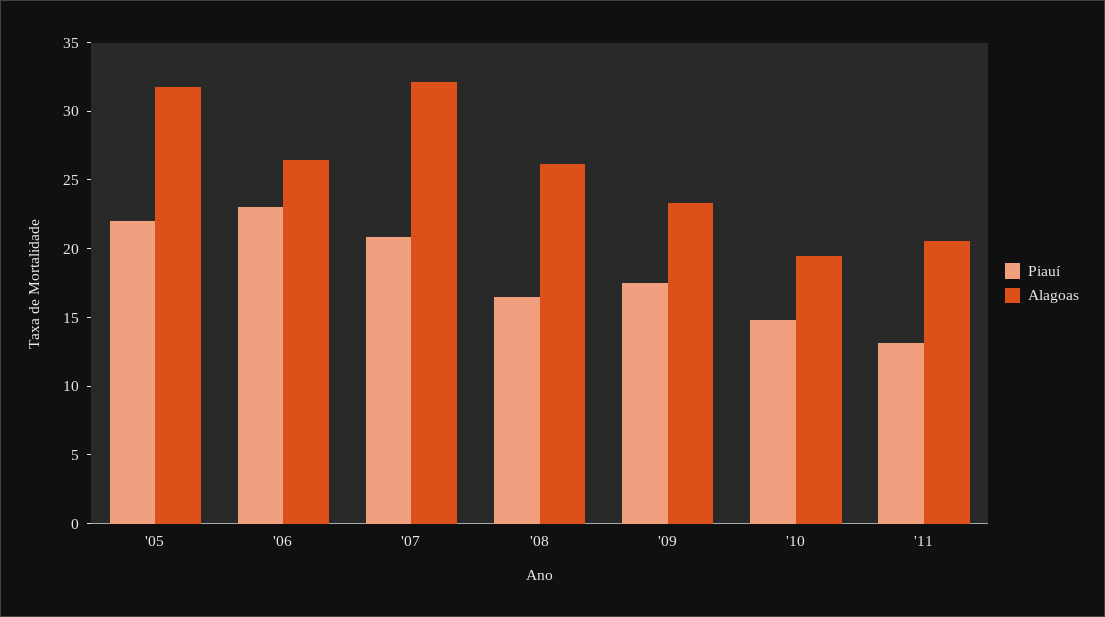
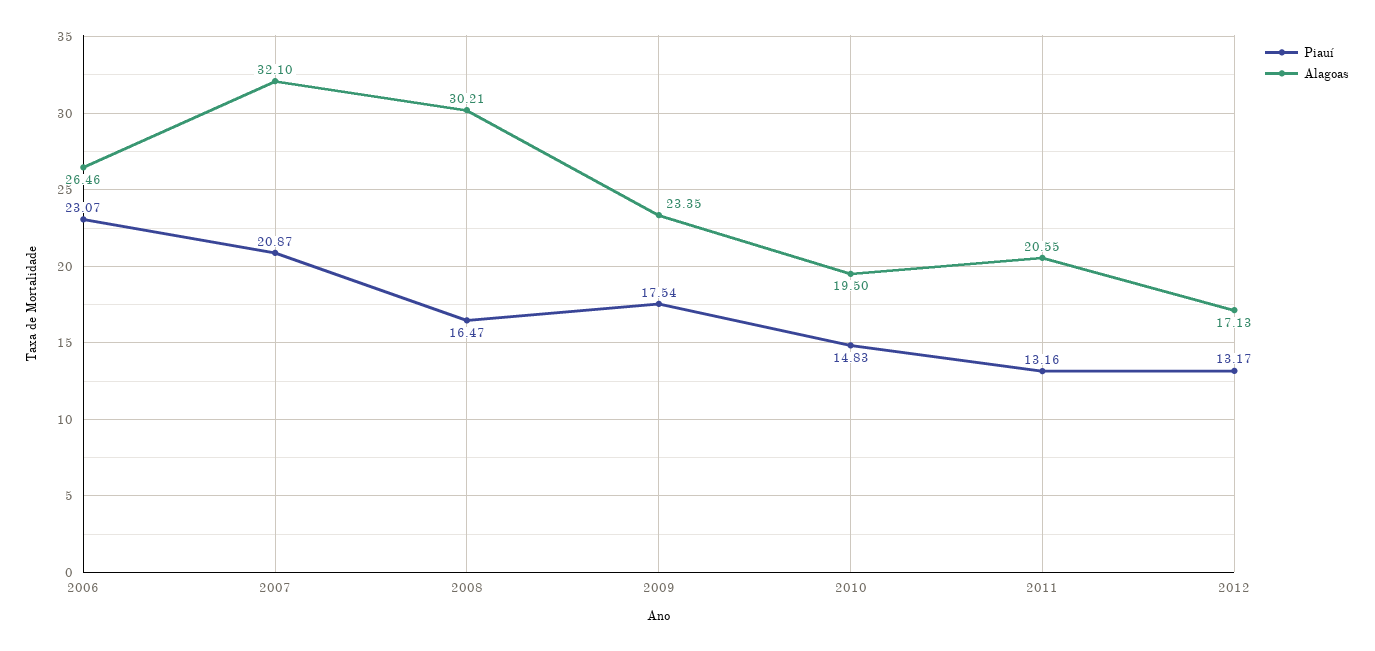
Piauí, '05: 22 -> none
Alagoas, '05: 32 -> none
Alagoas, '08: 26 -> 30.21
Piauí, 2012: none -> 13.17
Alagoas, 2012: none -> 17.13

